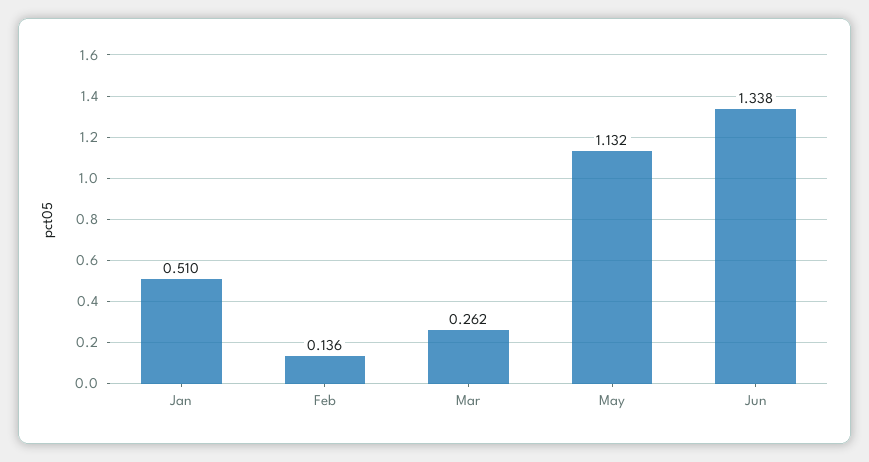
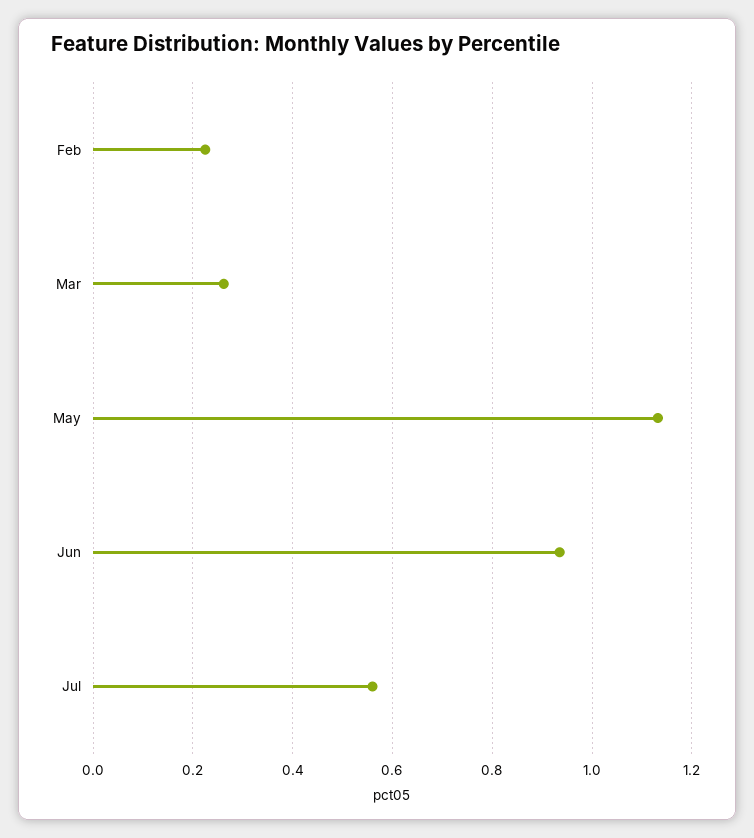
Jan: 0.51 -> none
Feb: 0.136 -> 0.22
Jun: 1.338 -> 0.94
Jul: none -> 0.56

